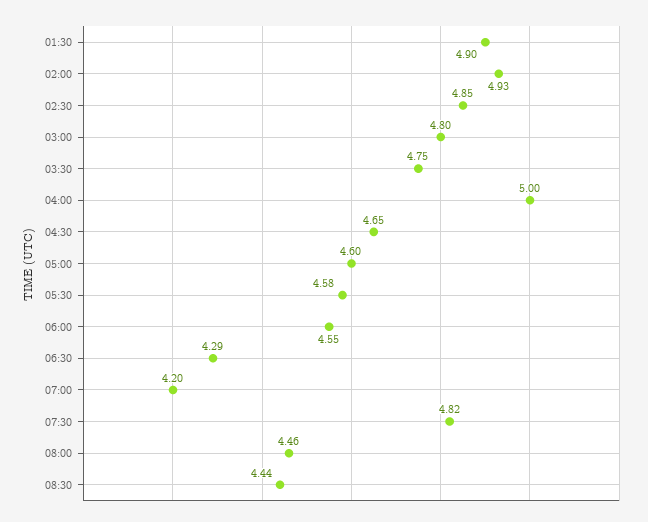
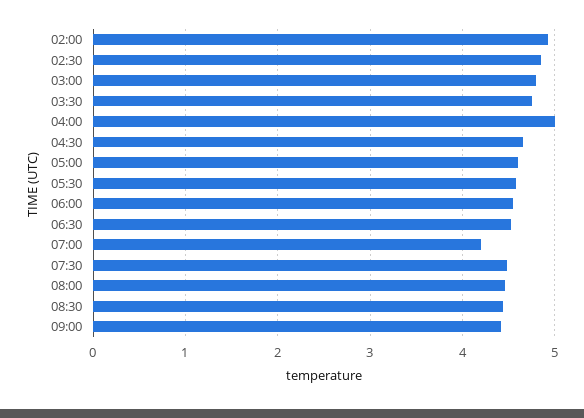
01:30: 4.9 -> none
06:30: 4.29 -> 4.5
07:30: 4.82 -> 4.5
09:00: none -> 4.4

